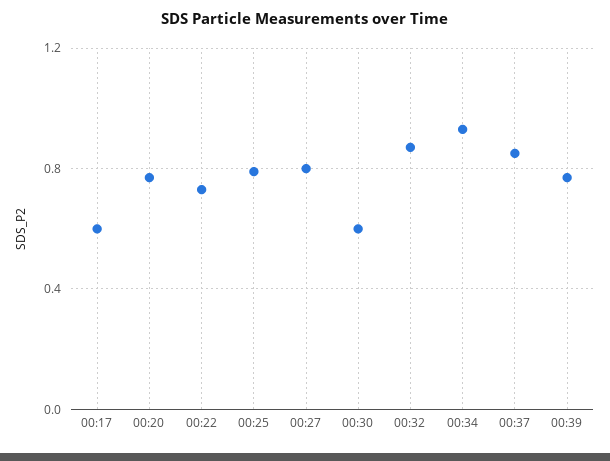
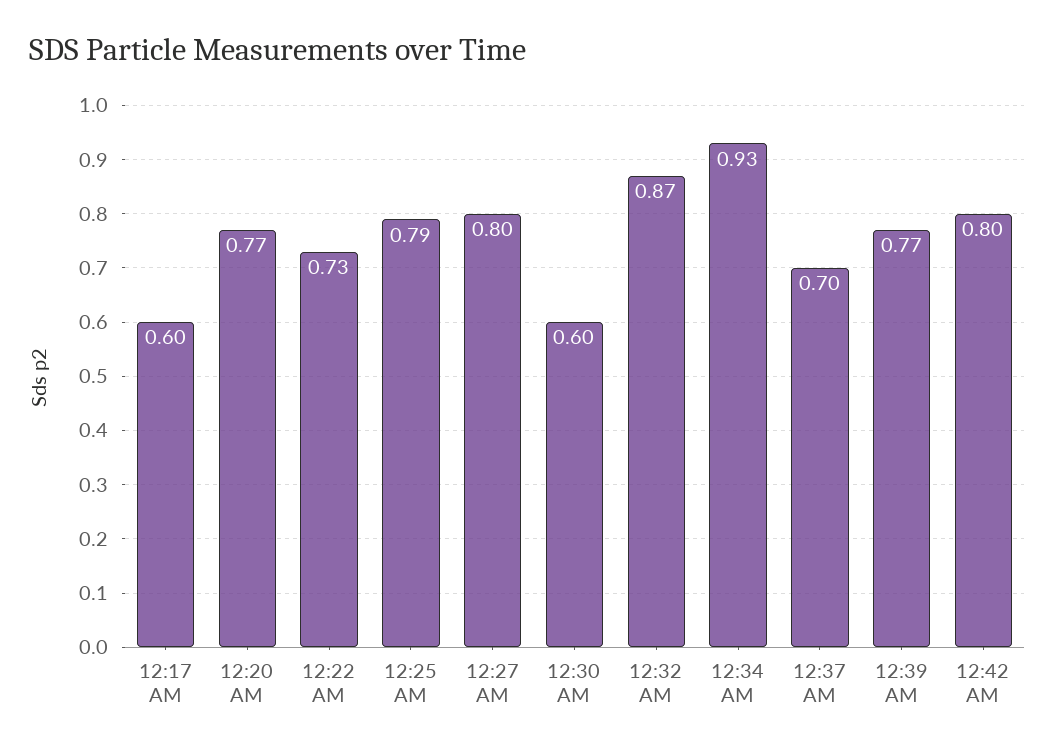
00:37: 0.85 -> 0.7
12:42 AM: none -> 0.8

